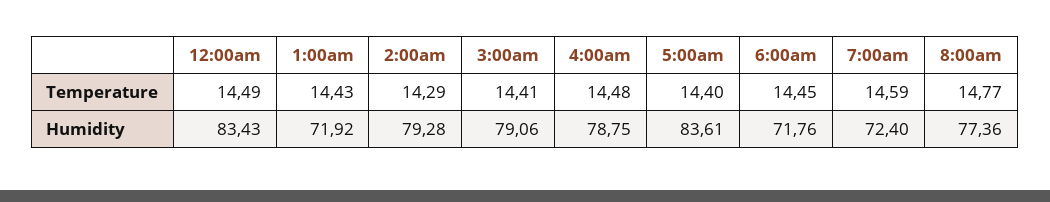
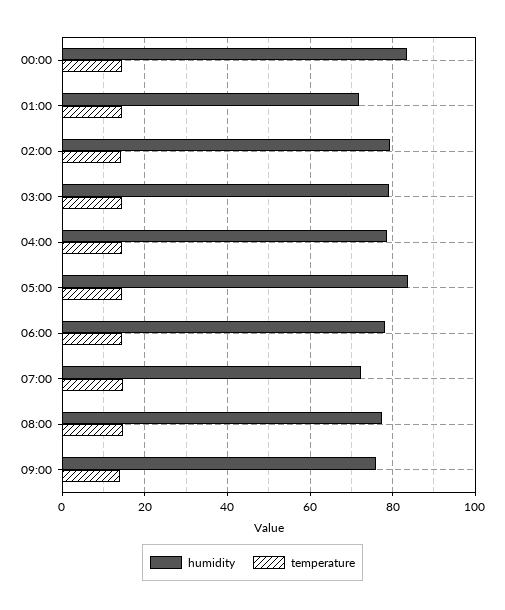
Humidity, 6:00am: 71.76 -> 78
Humidity, 09:00: none -> 76
Temperature, 09:00: none -> 14

